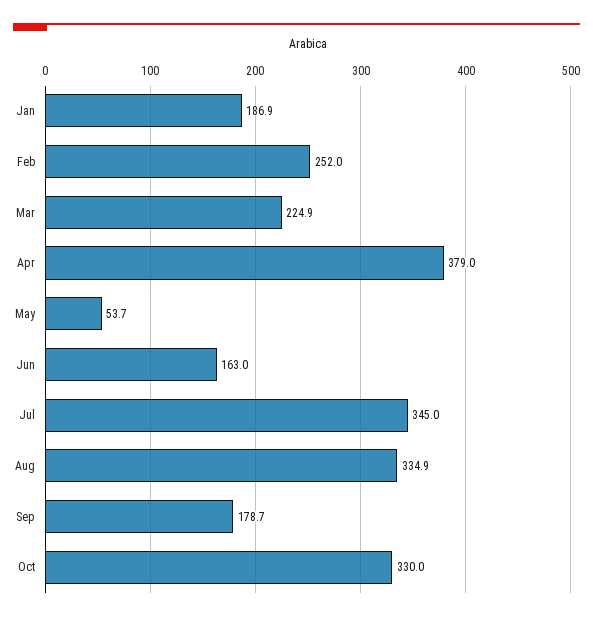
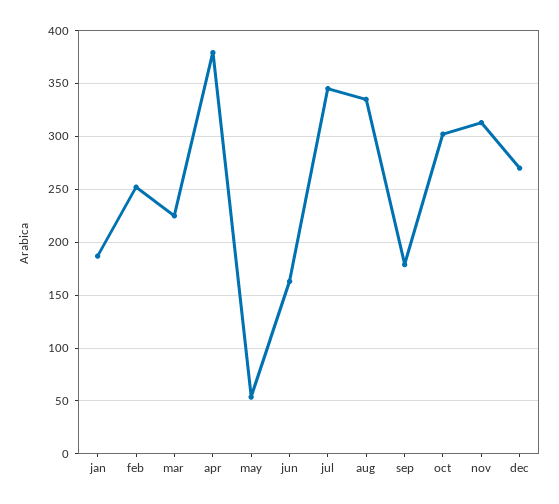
Oct: 330 -> 300
nov: none -> 310
dec: none -> 270

